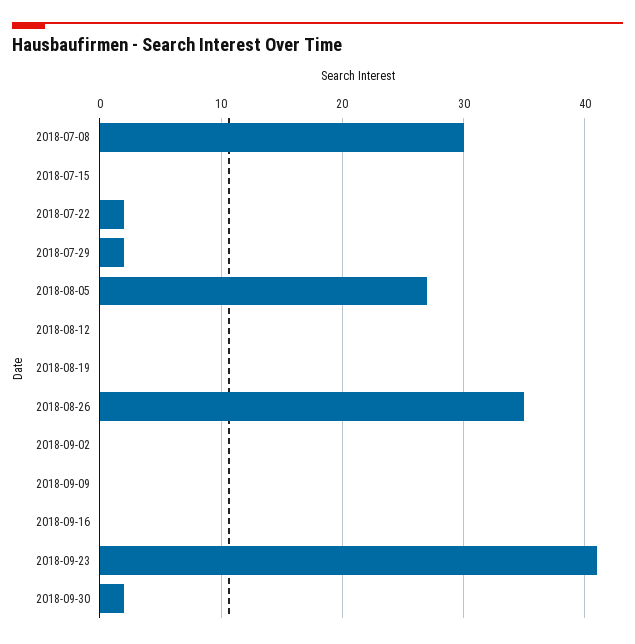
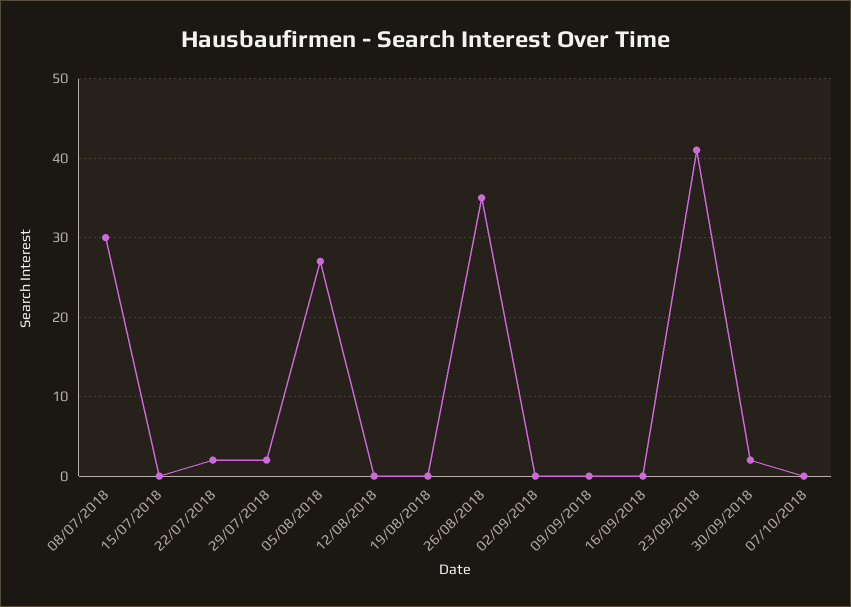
07/10/2018: none -> 0

